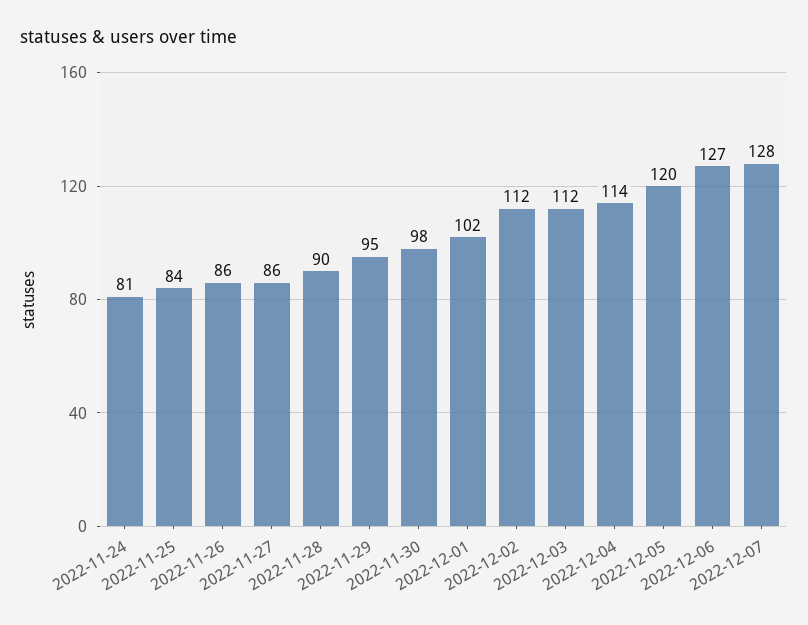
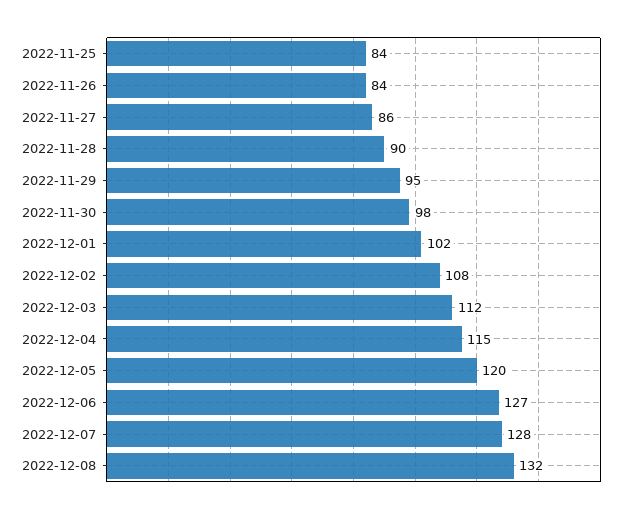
2022-11-24: 81 -> none
2022-11-26: 86 -> 84
2022-12-02: 112 -> 108
2022-12-04: 114 -> 115
2022-12-08: none -> 132

